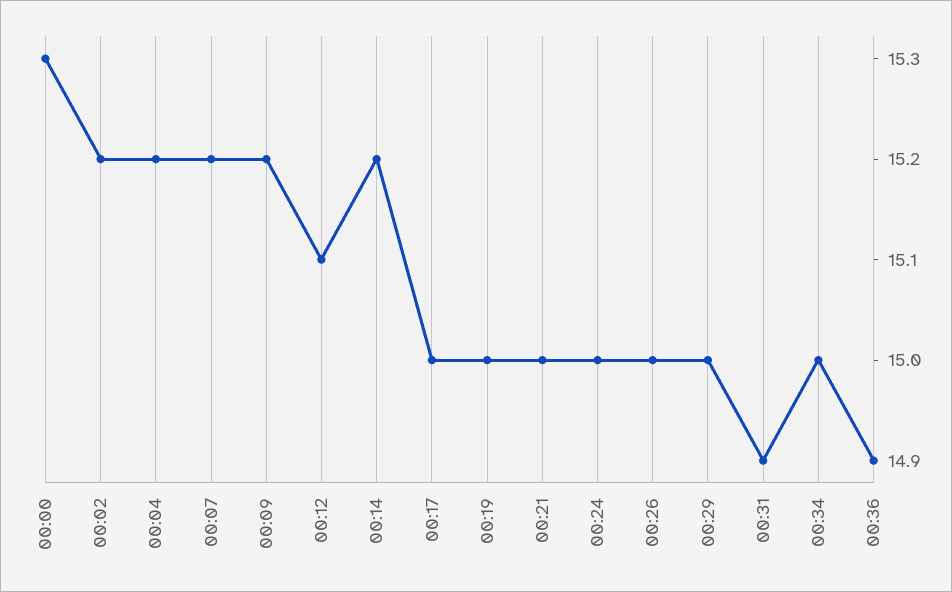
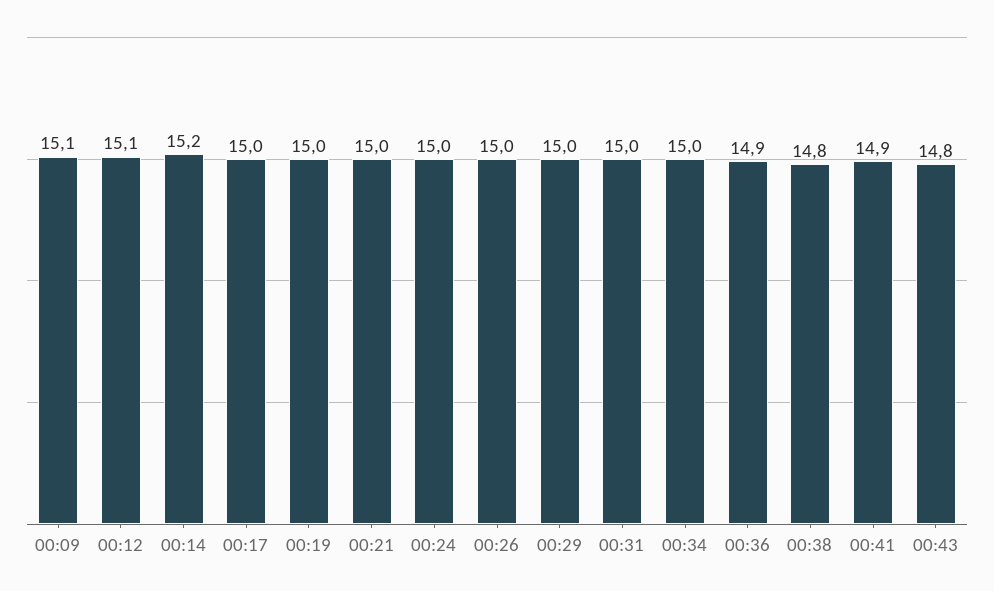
00:00: 15.3 -> none
00:02: 15.2 -> none
00:04: 15.2 -> none
00:07: 15.2 -> none
00:09: 15.2 -> 15.1
00:31: 14.9 -> 15
00:38: none -> 14.8
00:41: none -> 14.9
00:43: none -> 14.8

